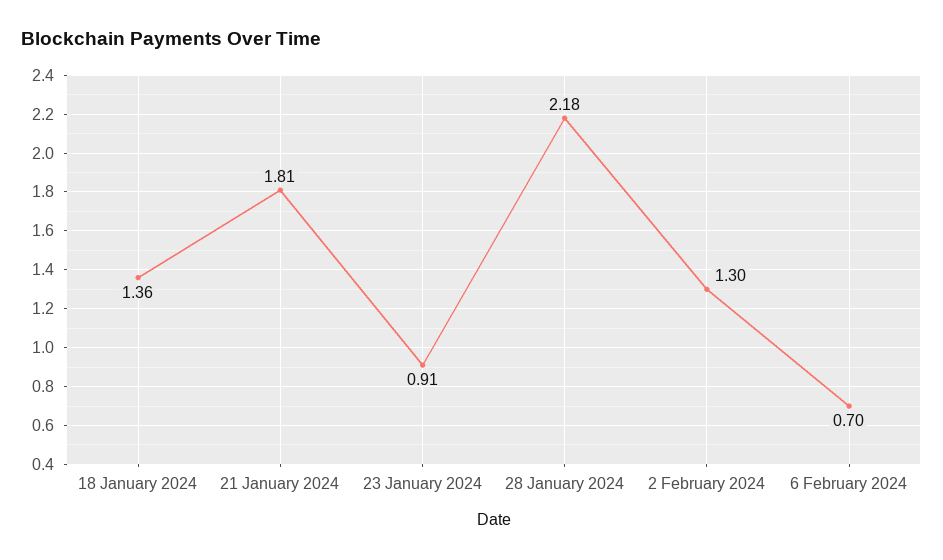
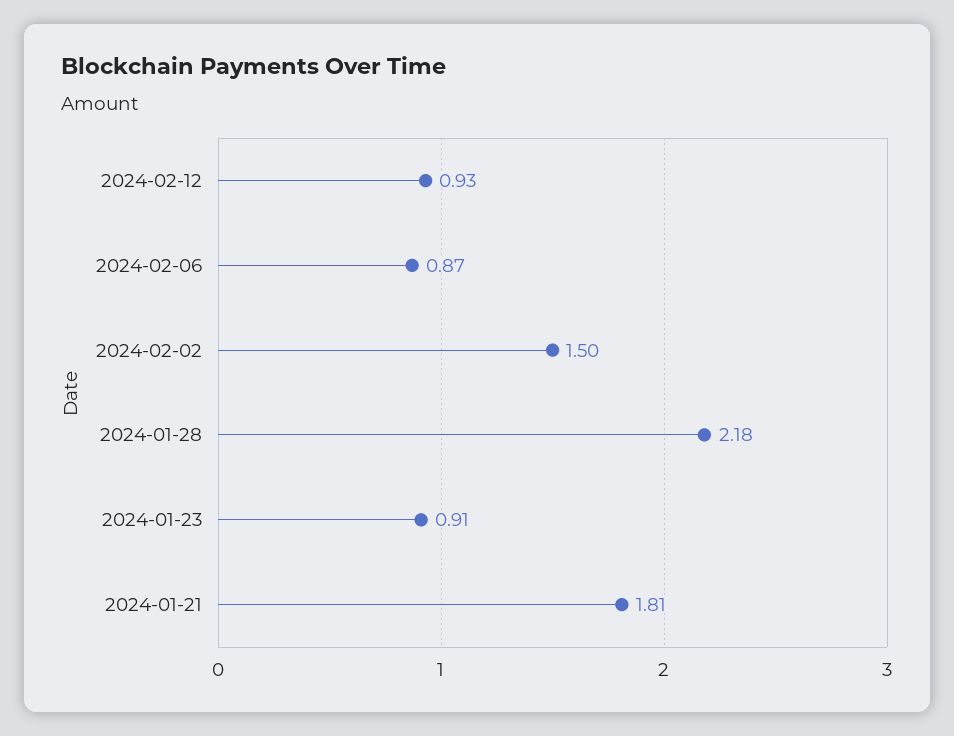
18 January 2024: 1.36 -> none
2 February 2024: 1.3 -> 1.5
6 February 2024: 0.7 -> 0.87
2024-02-12: none -> 0.93

